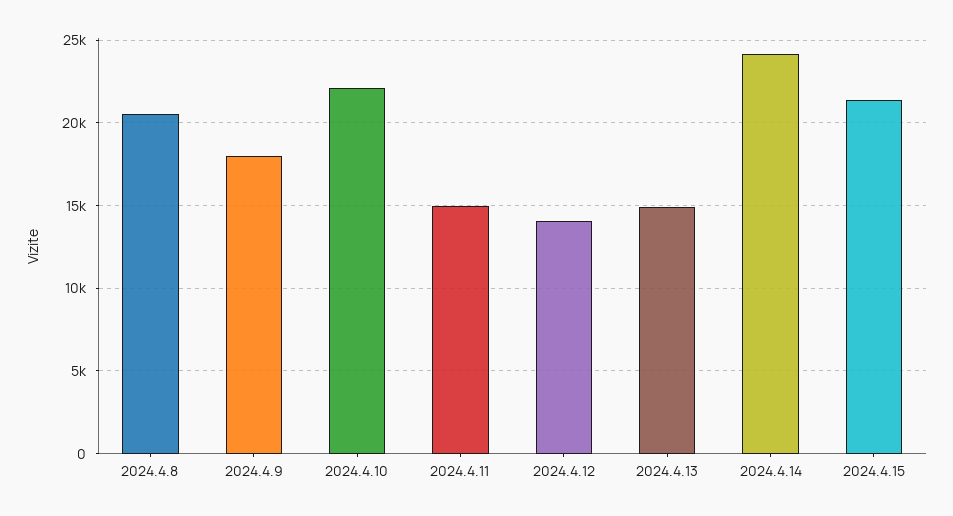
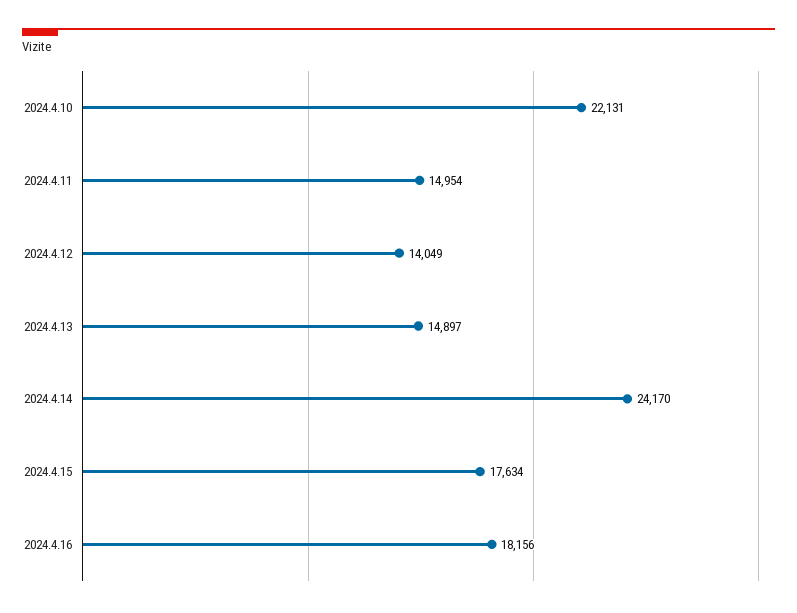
2024.4.8: 20500 -> none
2024.4.9: 18000 -> none
2024.4.15: 21500 -> 17634
2024.4.16: none -> 18156

